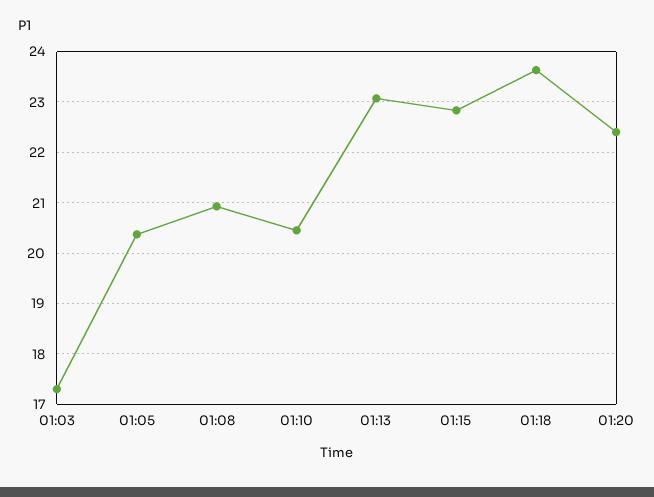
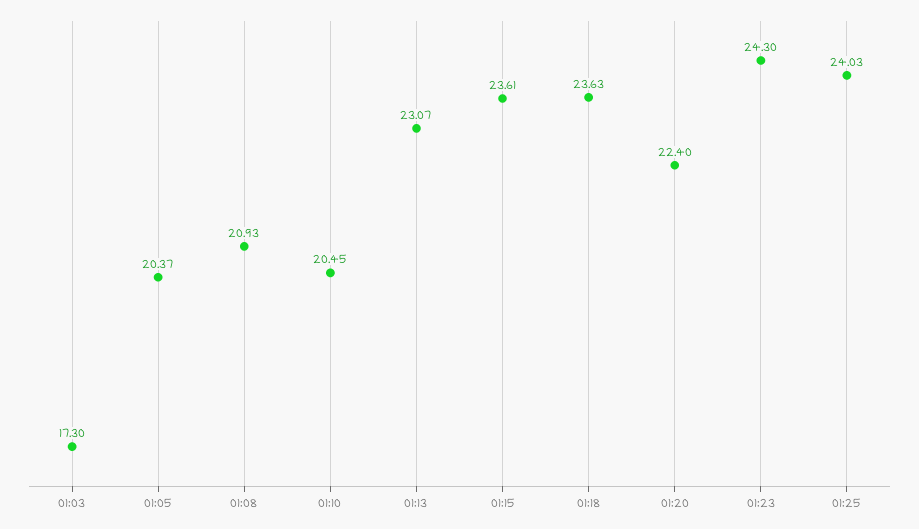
01:15: 22.8 -> 23.61
01:23: none -> 24.3
01:25: none -> 24.03

